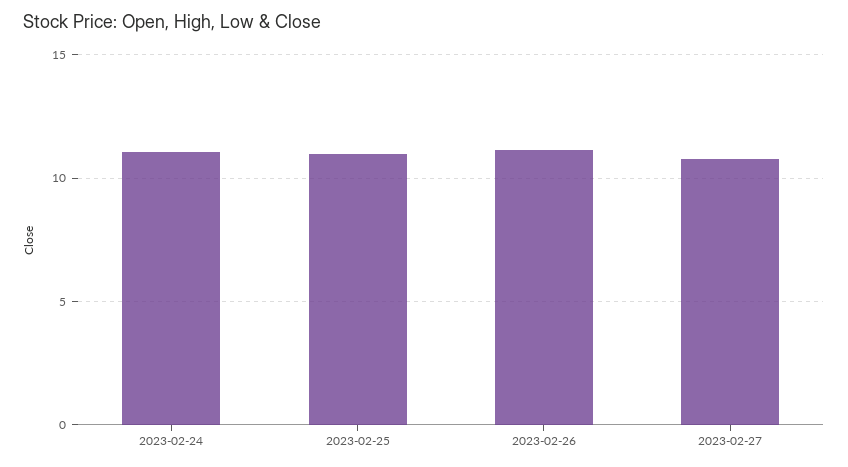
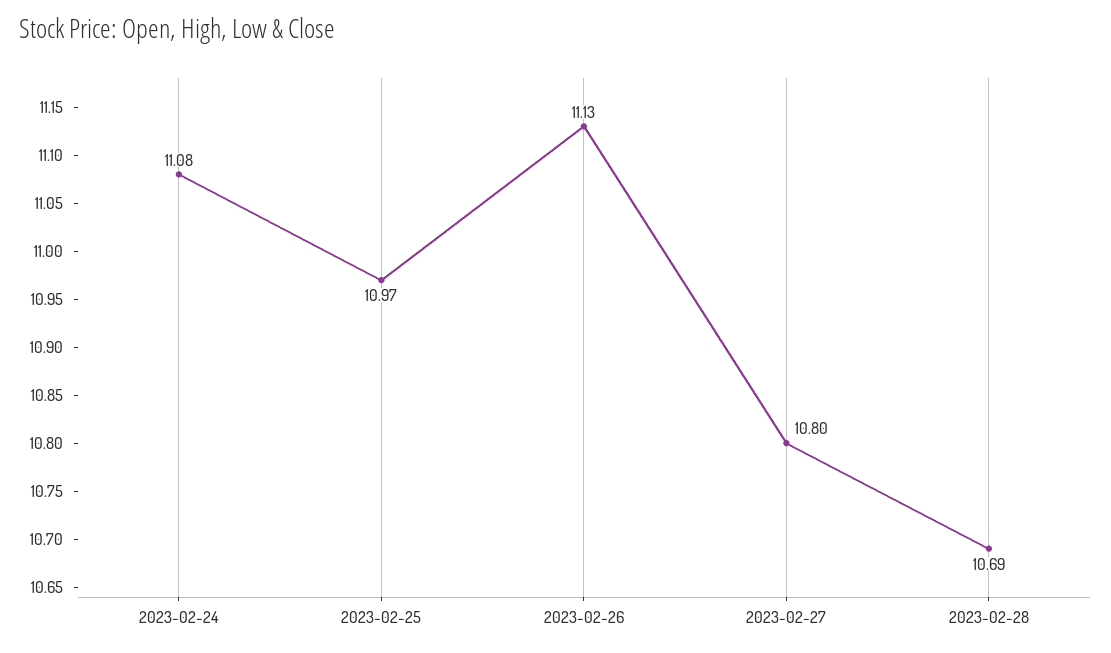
2023-02-28: none -> 10.69

